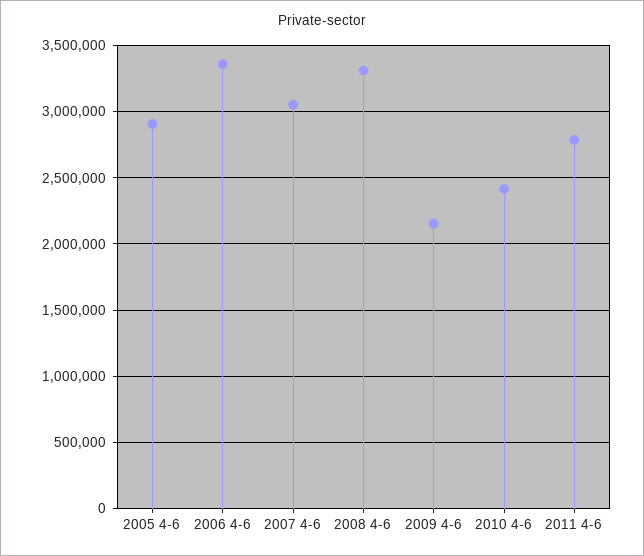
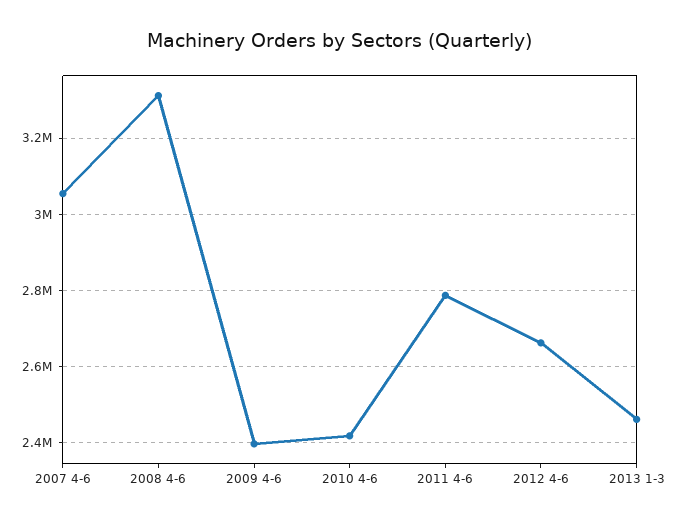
2005 4-6: 2900000 -> none
2006 4-6: 3350000 -> none
2009 4-6: 2150000 -> 2400000
2012 4-6: none -> 2660000
2013 1-3: none -> 2460000

